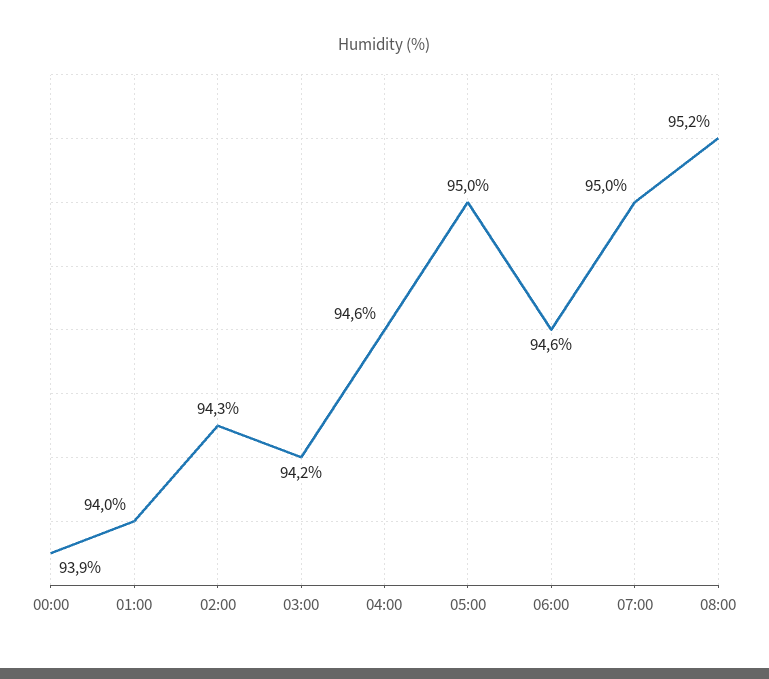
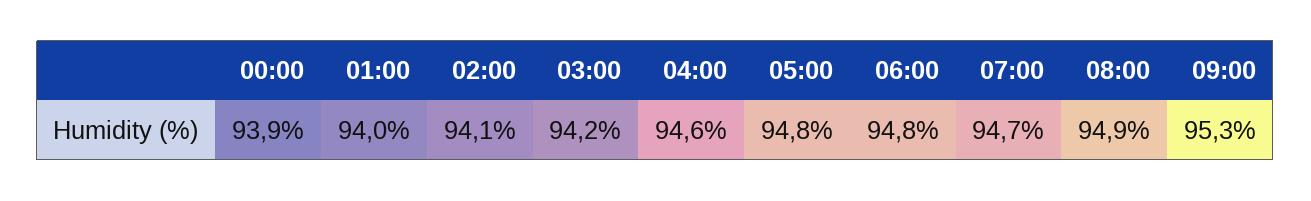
02:00: 94.3 -> 94.1
05:00: 95 -> 94.8
06:00: 94.6 -> 94.8
07:00: 95 -> 94.7
08:00: 95.2 -> 94.9
09:00: none -> 95.3

